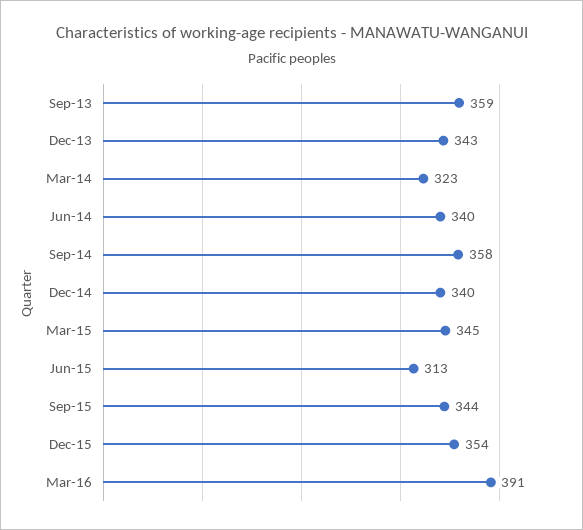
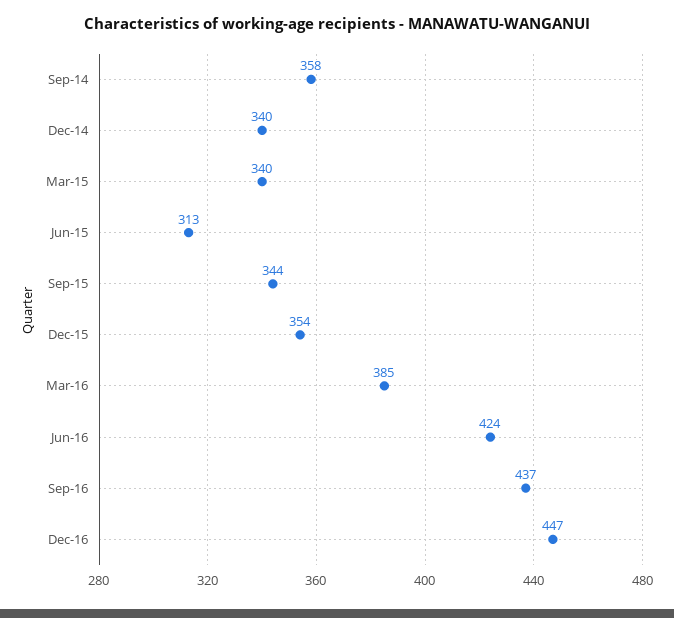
Sep-13: 359 -> none
Dec-13: 343 -> none
Mar-14: 323 -> none
Jun-14: 340 -> none
Mar-15: 345 -> 340
Mar-16: 391 -> 385
Jun-16: none -> 424
Sep-16: none -> 437
Dec-16: none -> 447

